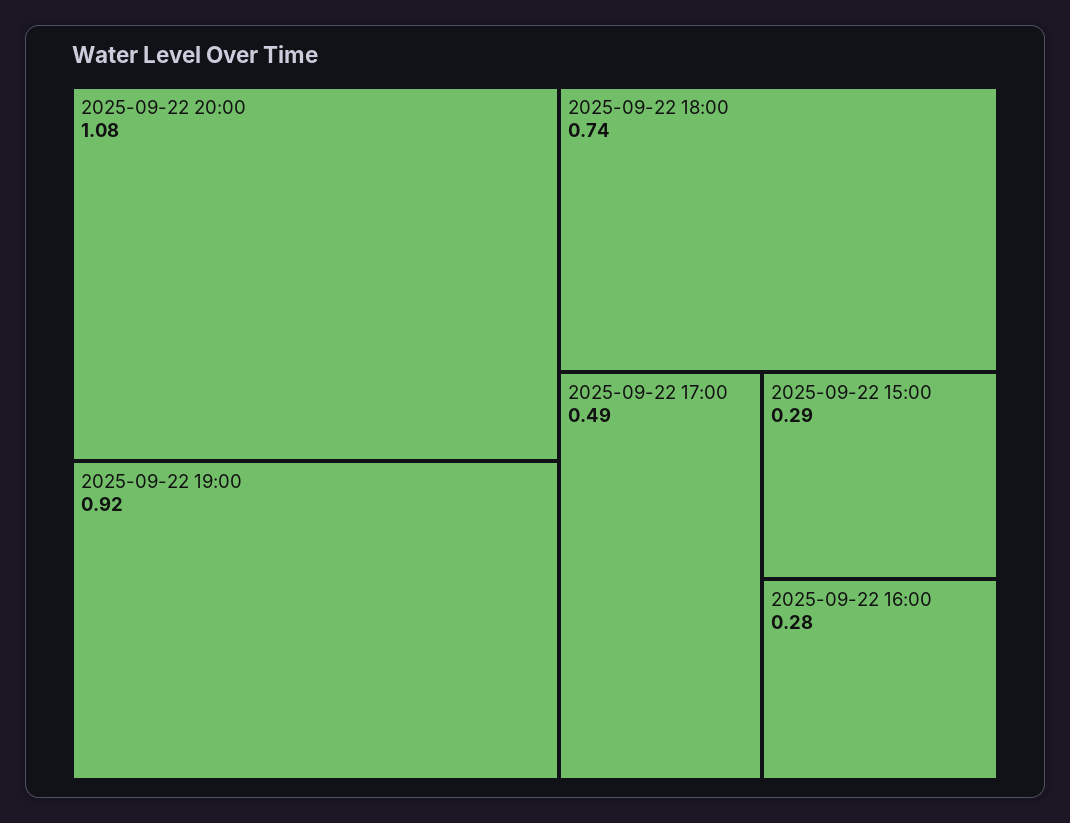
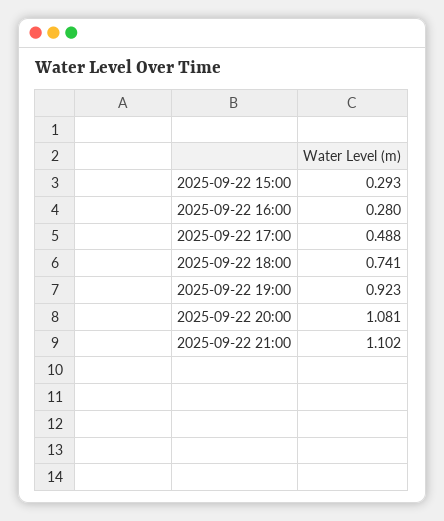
2025-09-22 21:00: none -> 1.102

